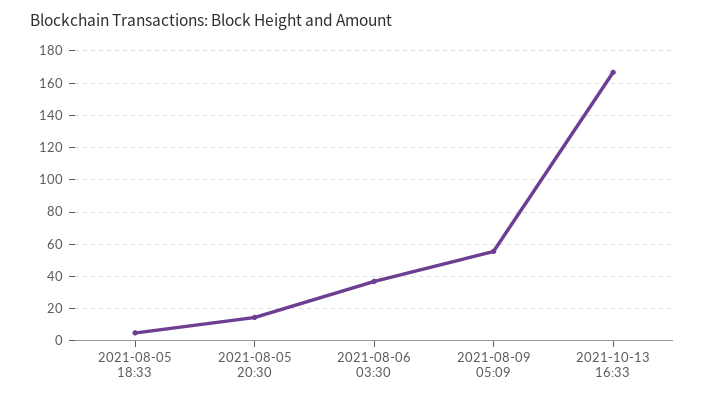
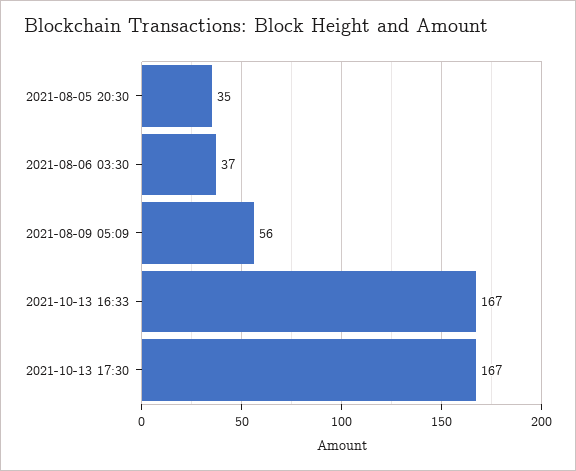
2021-08-05 18:33: 5 -> none
2021-08-05 20:30: 15 -> 35
2021-10-13 17:30: none -> 167

